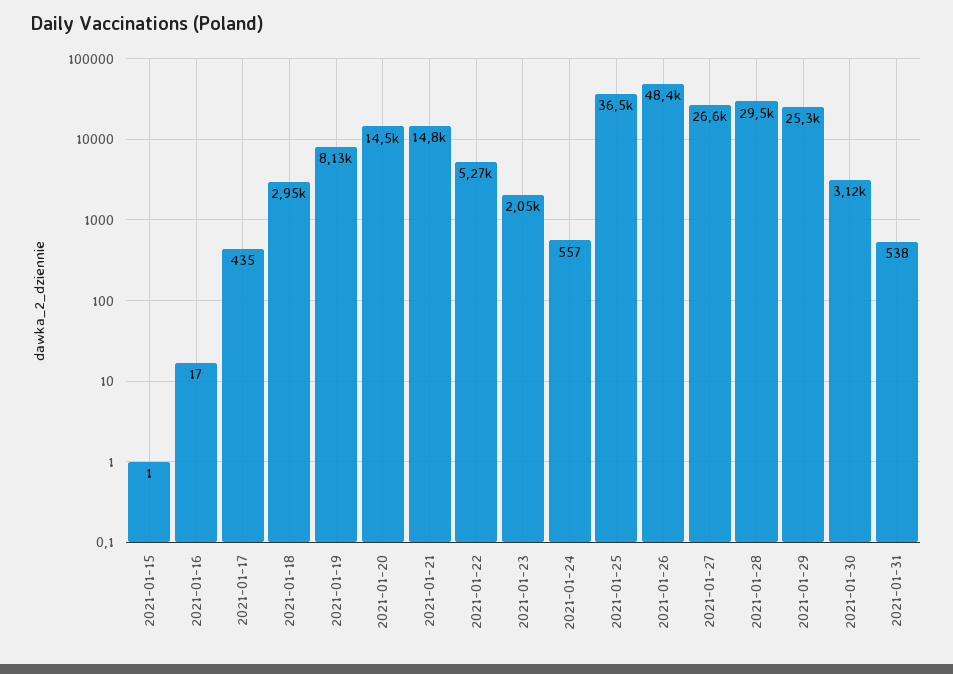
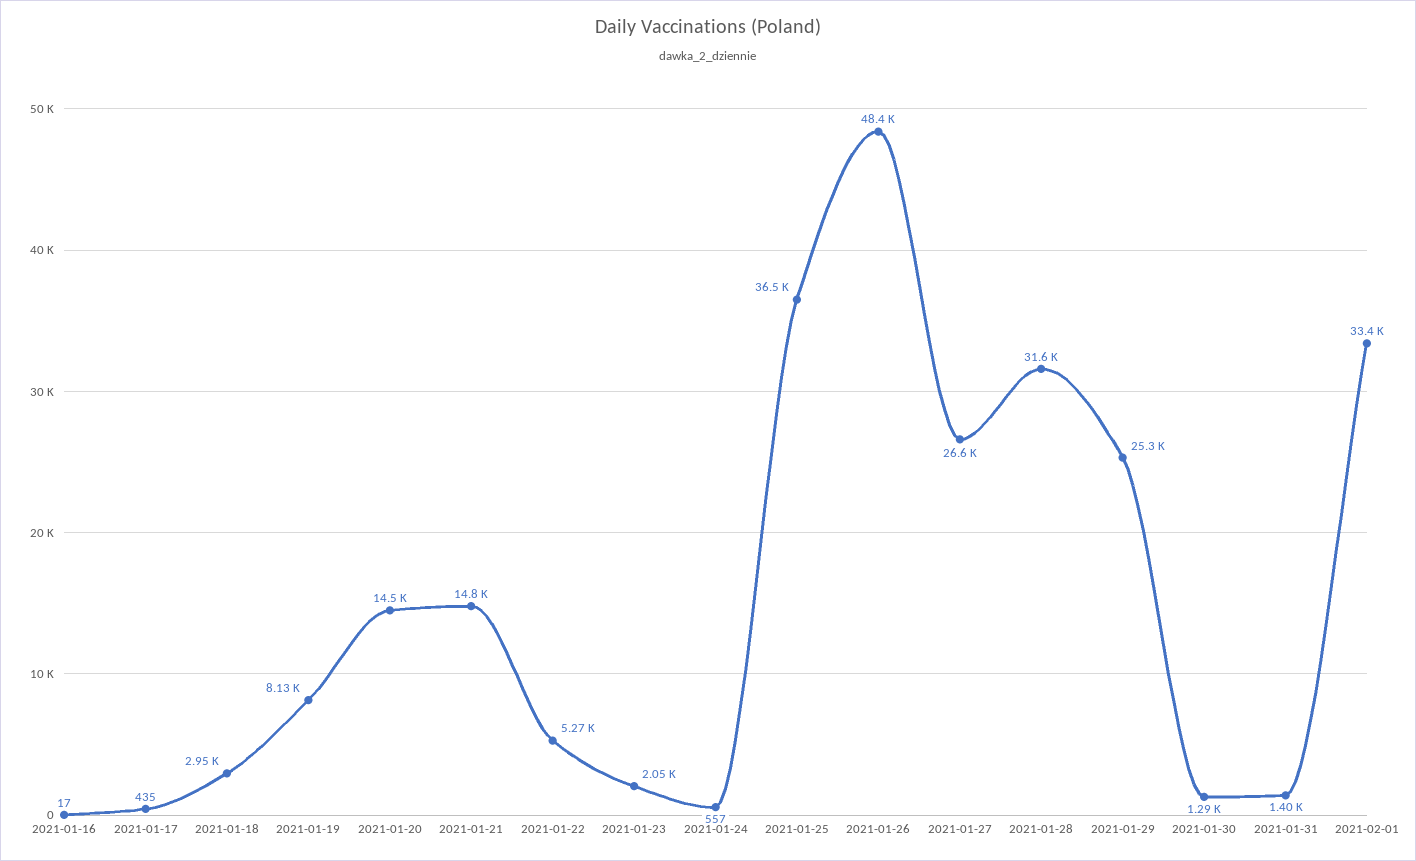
2021-01-15: 1 -> none
2021-01-28: 29500 -> 31600
2021-01-30: 3120 -> 1290
2021-01-31: 538 -> 1400
2021-02-01: none -> 33400

